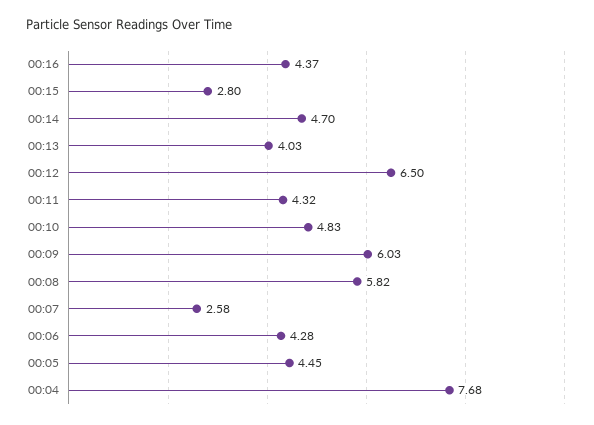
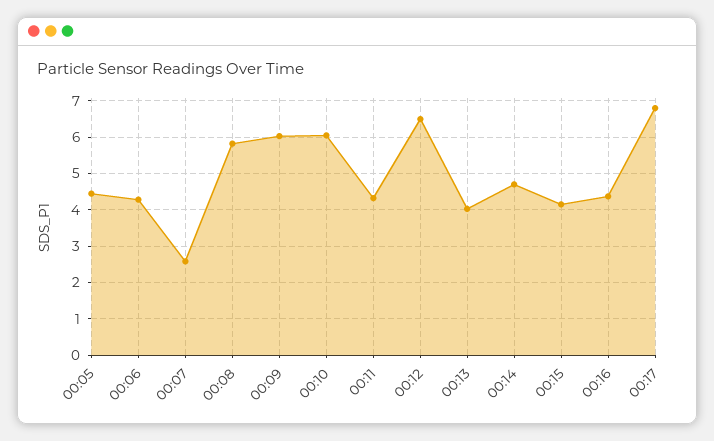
00:15: 2.8 -> 4.2
00:10: 4.83 -> 6
00:04: 7.68 -> none
00:17: none -> 6.8

